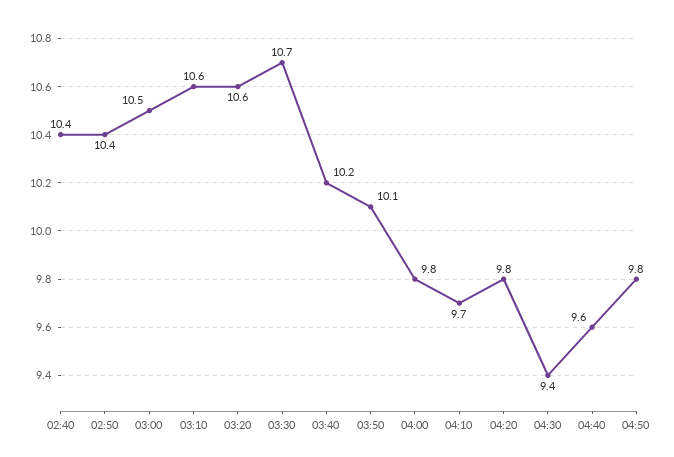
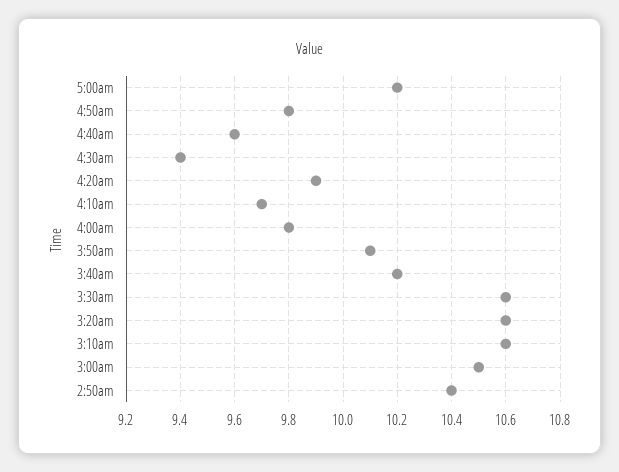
02:40: 10.4 -> none
03:30: 10.7 -> 10.6
04:20: 9.8 -> 9.9
5:00am: none -> 10.2

